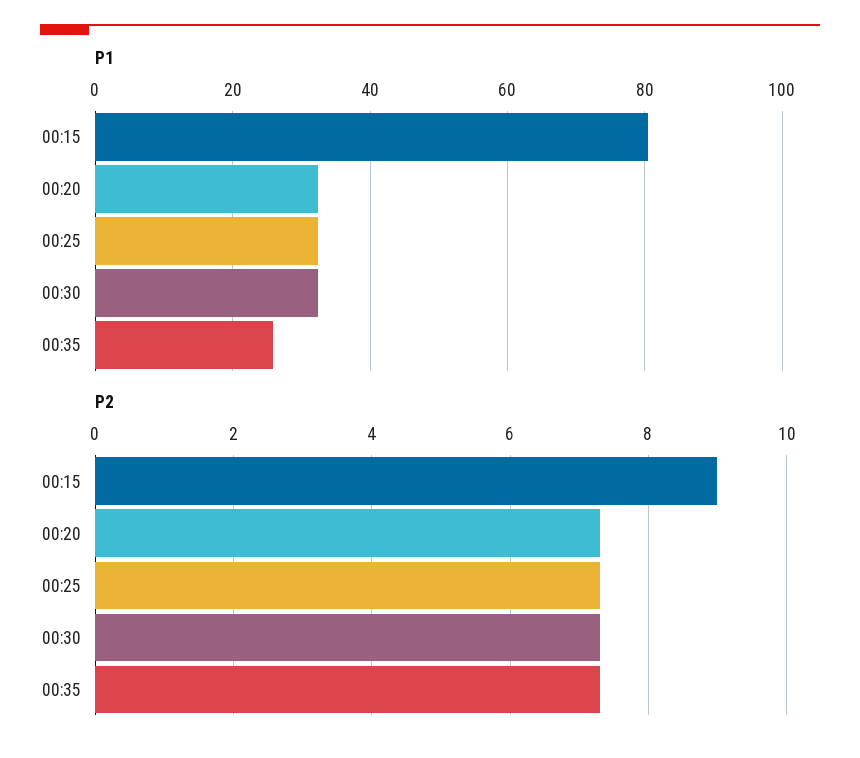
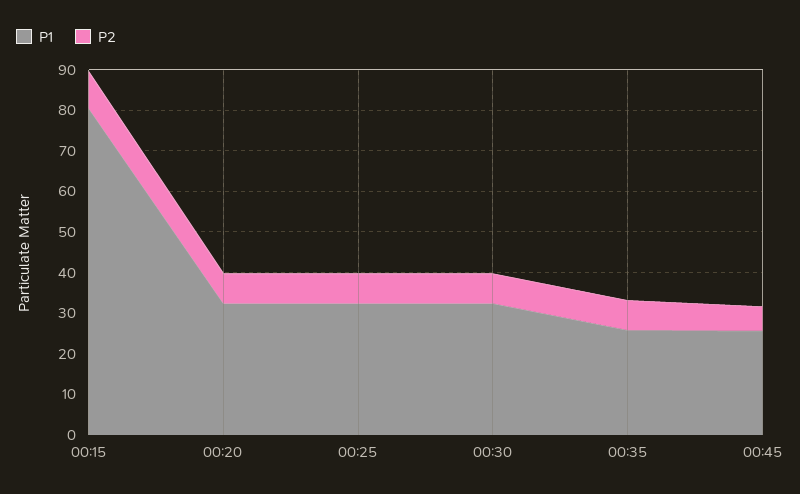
P1, 00:45: none -> 26
P2, 00:45: none -> 6

